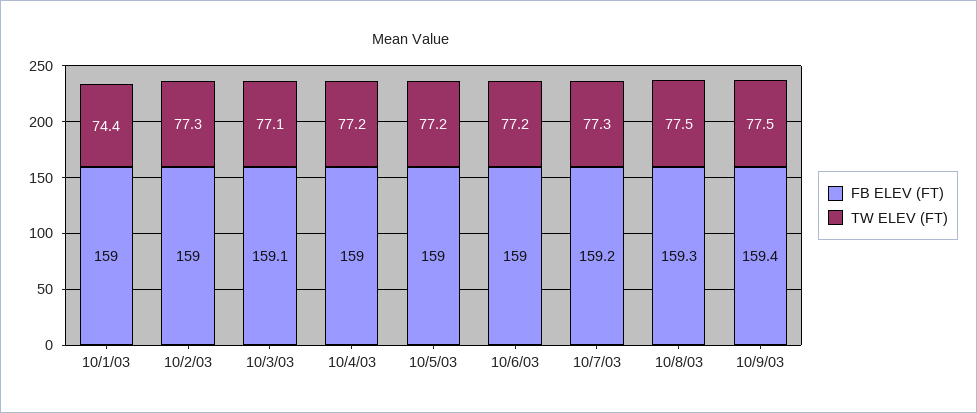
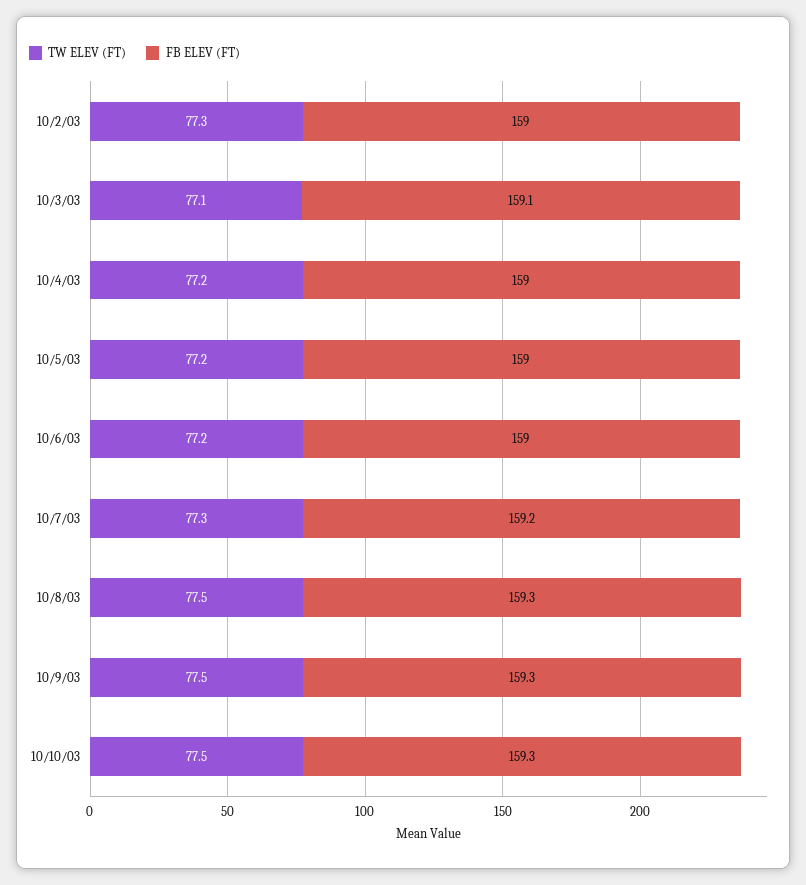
FB ELEV (FT), 10/1/03: 159 -> none
TW ELEV (FT), 10/1/03: 74.4 -> none
FB ELEV (FT), 10/9/03: 159.4 -> 159.3
TW ELEV (FT), 10/10/03: none -> 77.5
FB ELEV (FT), 10/10/03: none -> 159.3

